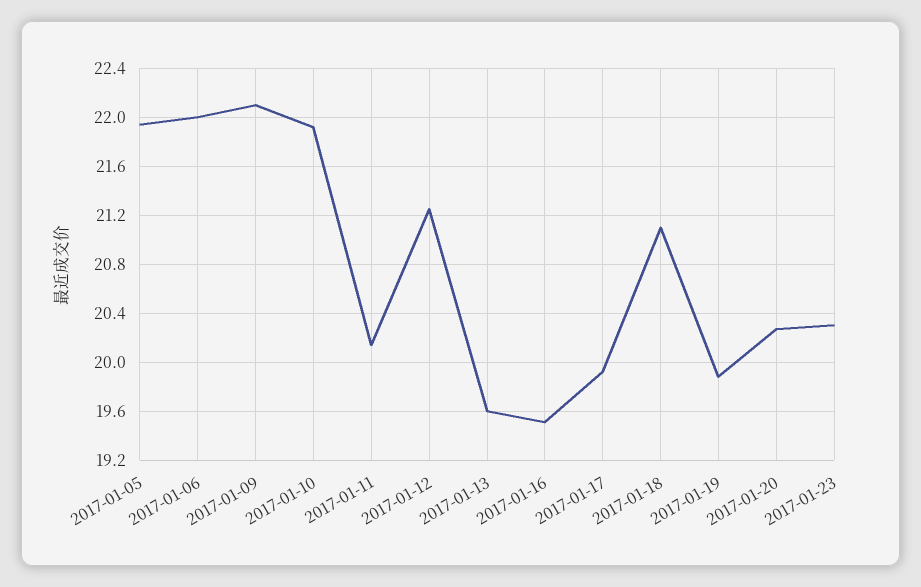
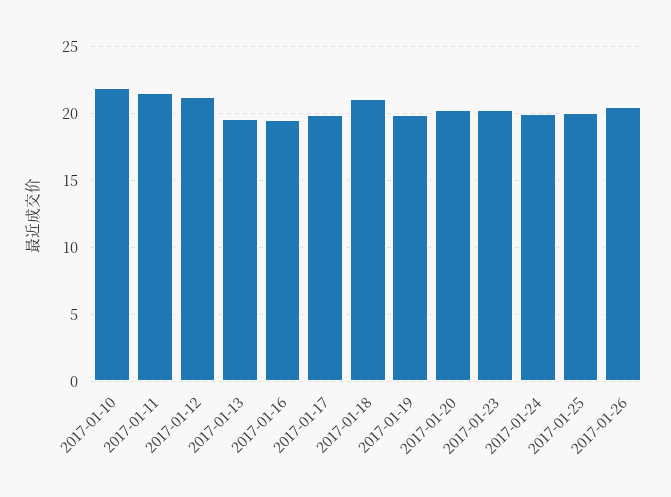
2017-01-05: 21.95 -> none
2017-01-06: 22 -> none
2017-01-09: 22.1 -> none
2017-01-11: 20.15 -> 21.5
2017-01-24: none -> 20
2017-01-25: none -> 20
2017-01-26: none -> 20.5

